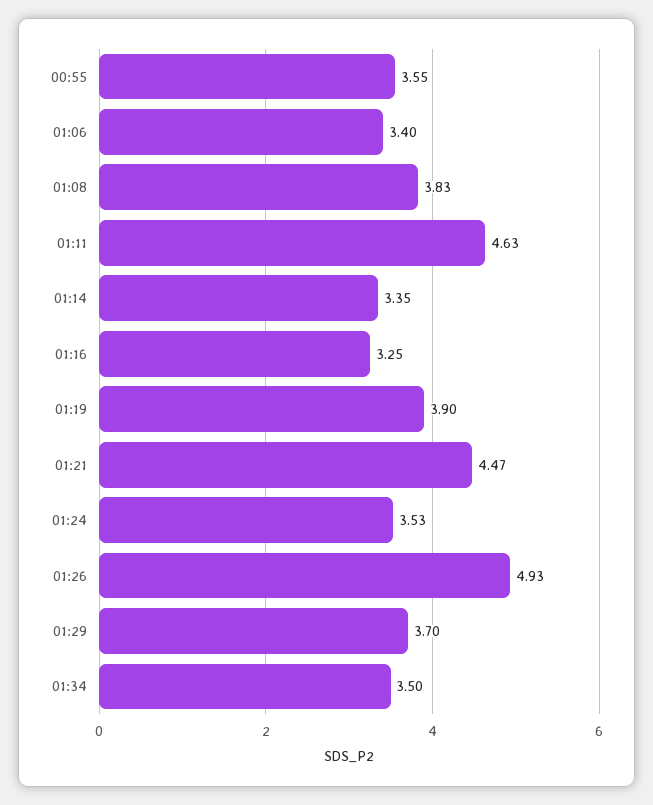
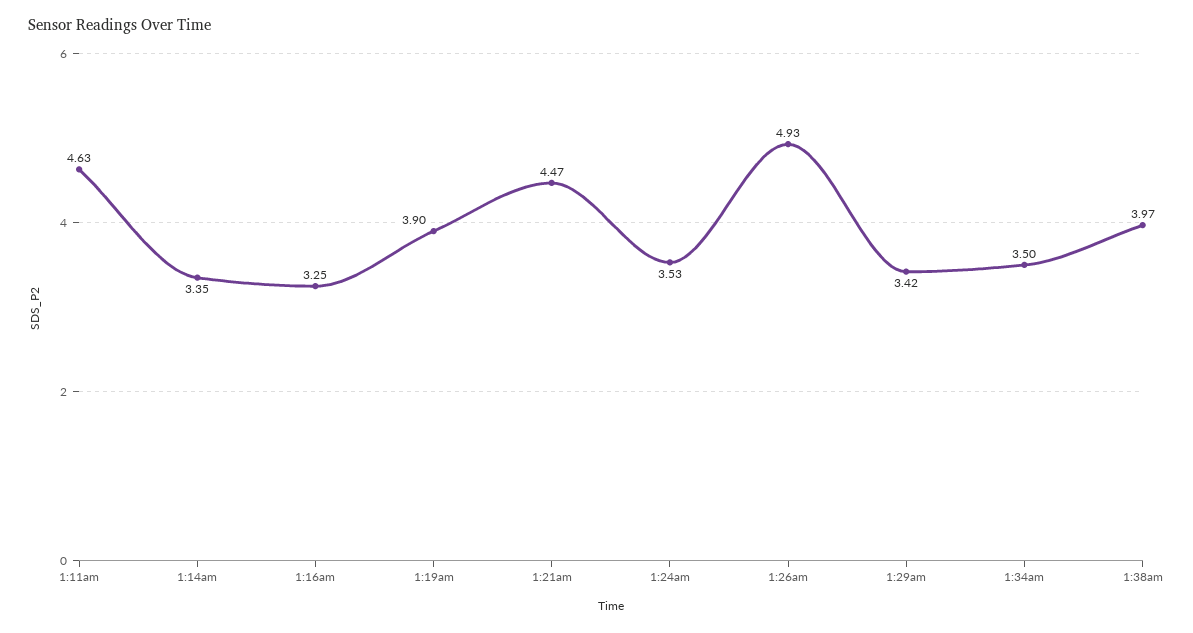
00:55: 3.55 -> none
01:06: 3.4 -> none
01:08: 3.83 -> none
01:29: 3.7 -> 3.42
1:38am: none -> 3.97

